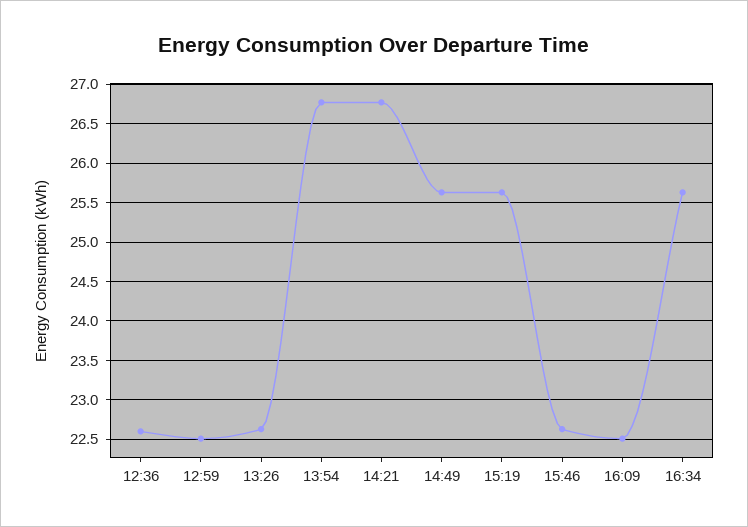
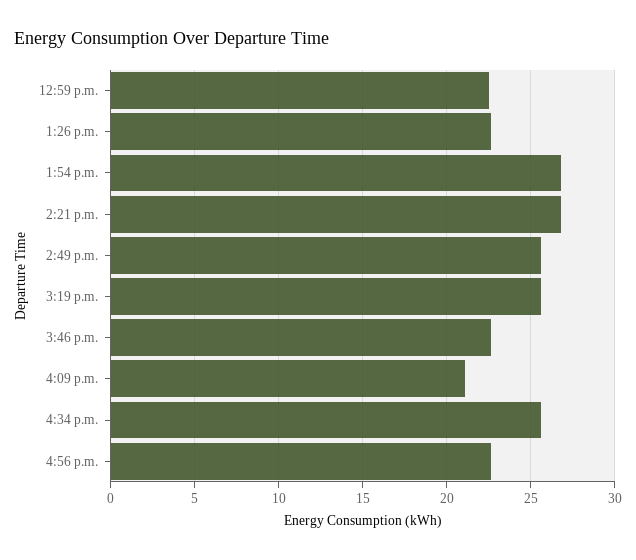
12:36: 22.6 -> none
16:09: 22.5 -> 21
4:56 p.m.: none -> 22.5

